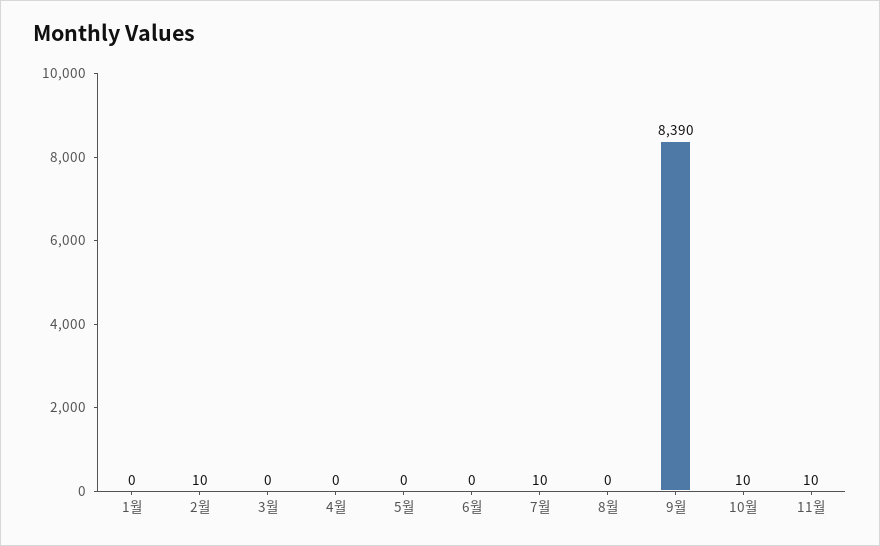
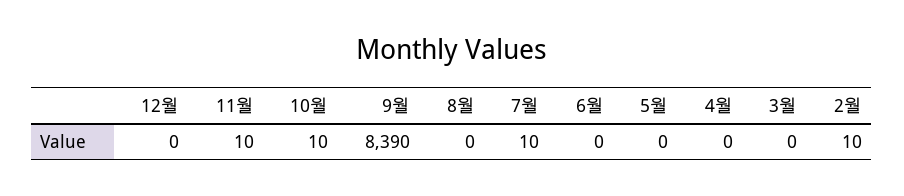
1월: 0 -> none
12월: none -> 0

